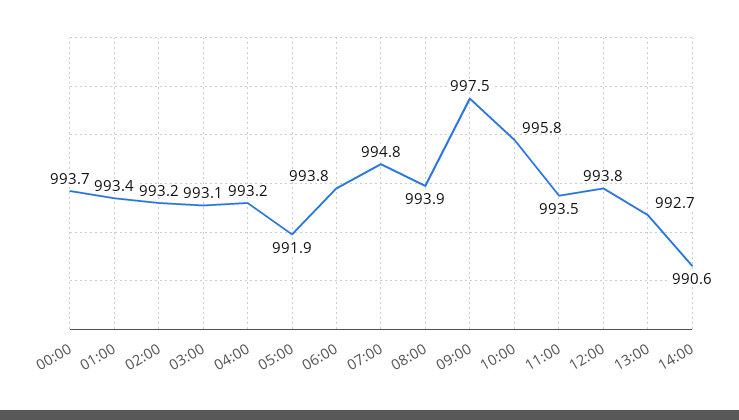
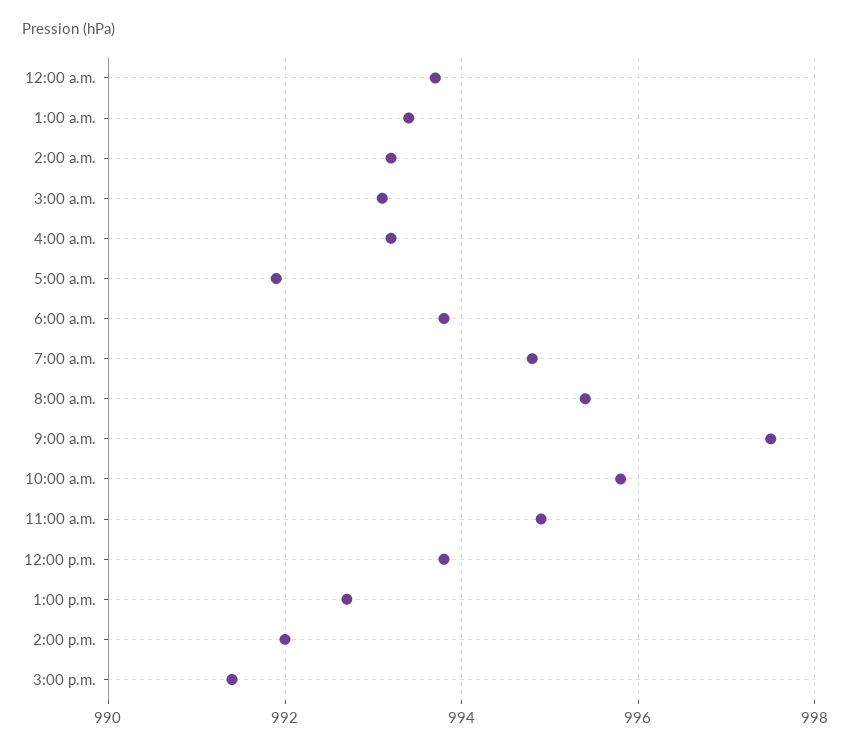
08:00: 993.9 -> 995.5
11:00: 993.5 -> 995
14:00: 990.6 -> 992
3:00 p.m.: none -> 991.5

